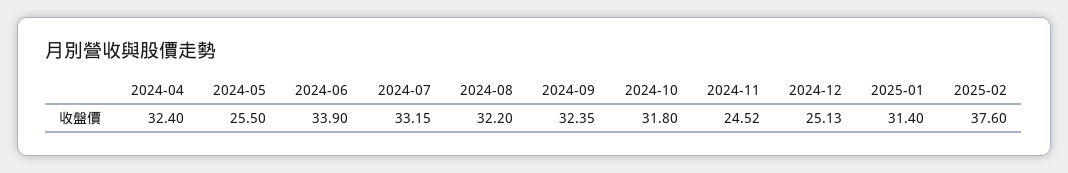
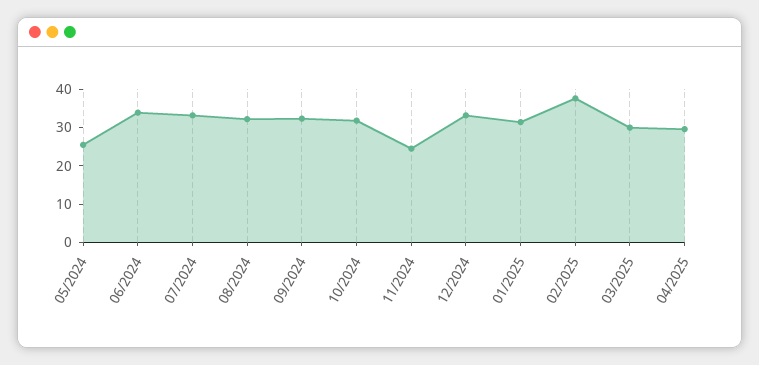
2024-04: 32.4 -> none
2024-12: 25.13 -> 32.5
03/2025: none -> 30
04/2025: none -> 30

